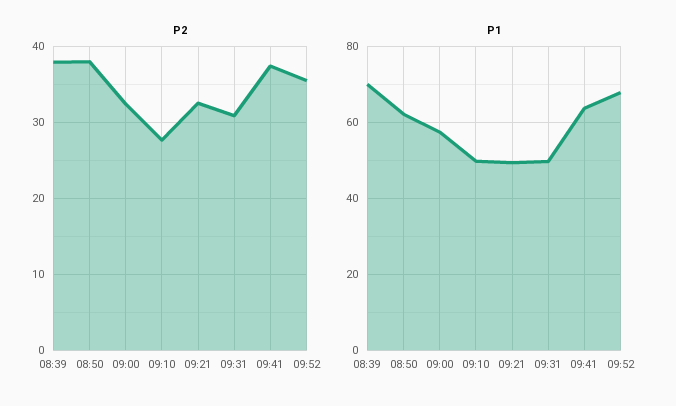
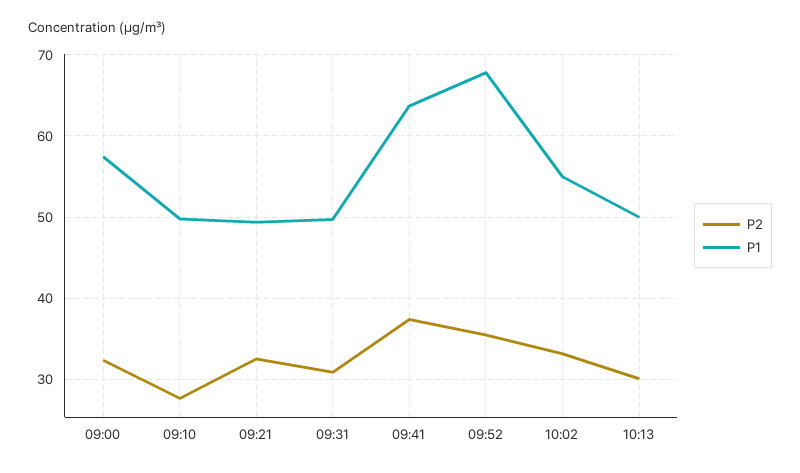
P2, 08:39: 38 -> none
P2, 08:50: 38 -> none
P1, 08:39: 70 -> none
P1, 08:50: 62 -> none
P2, 10:02: none -> 33
P1, 10:02: none -> 55
P2, 10:13: none -> 30
P1, 10:13: none -> 50

